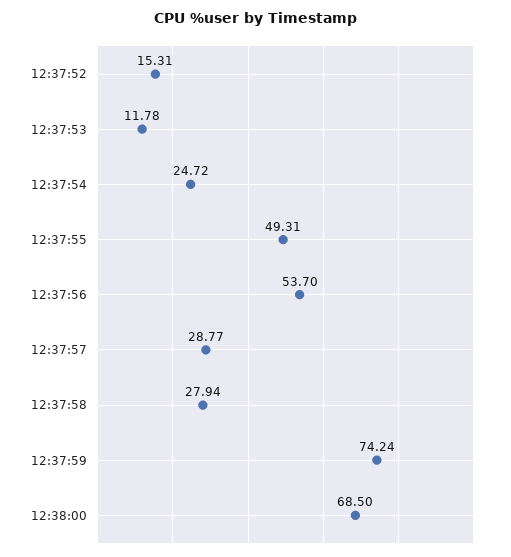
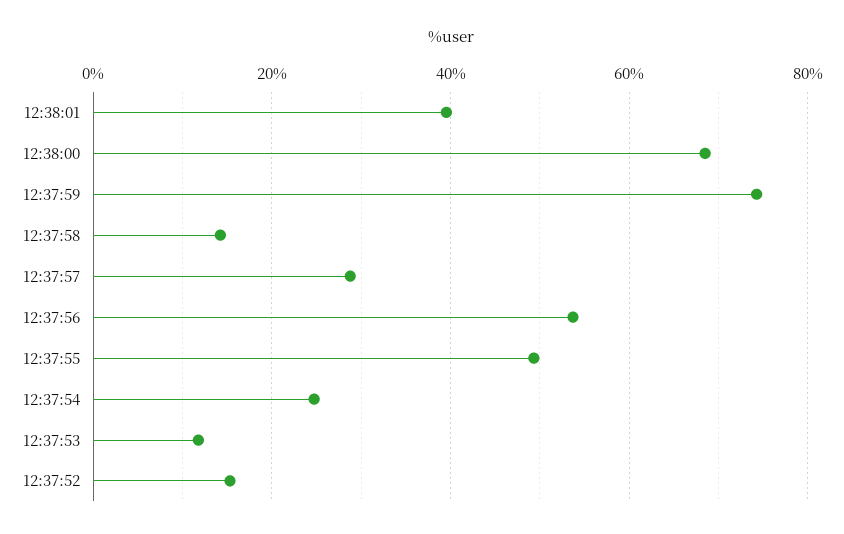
12:37:58: 27.94 -> 14
12:38:01: none -> 40

